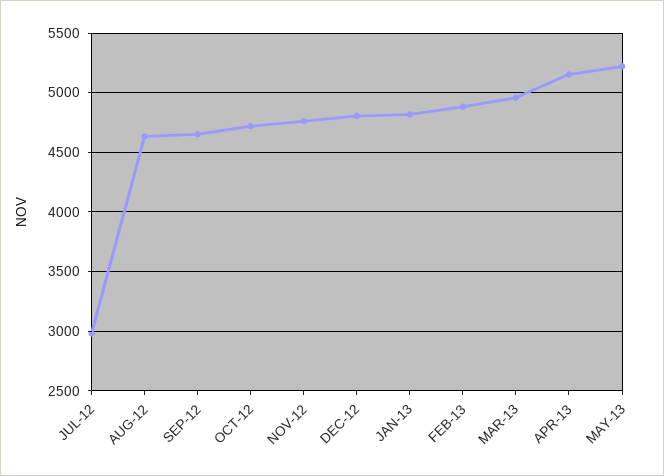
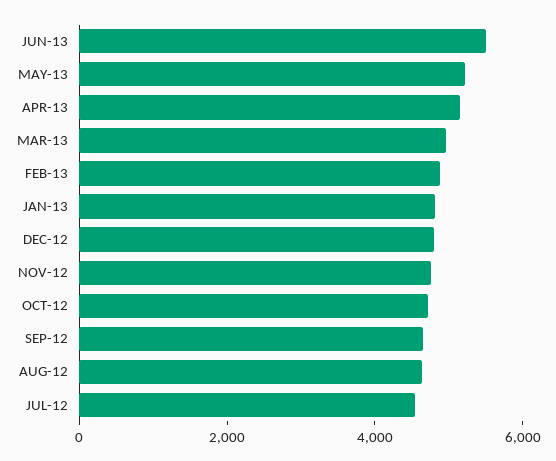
JUL-12: 3000 -> 4500
JUN-13: none -> 5500

